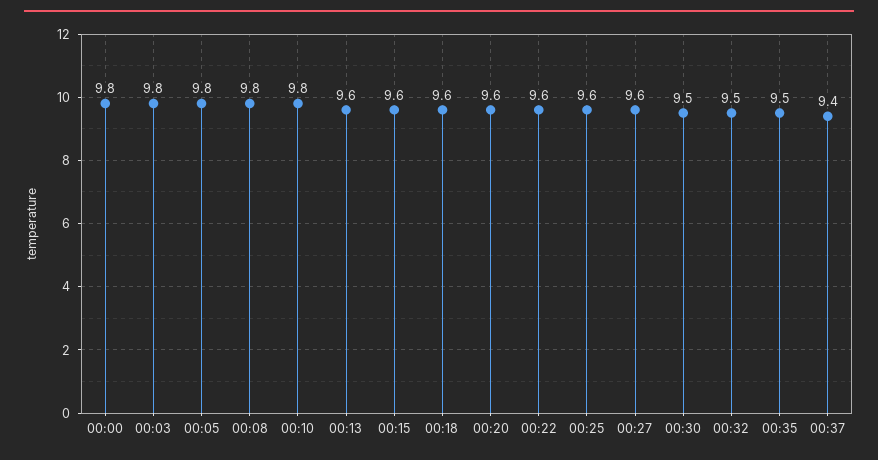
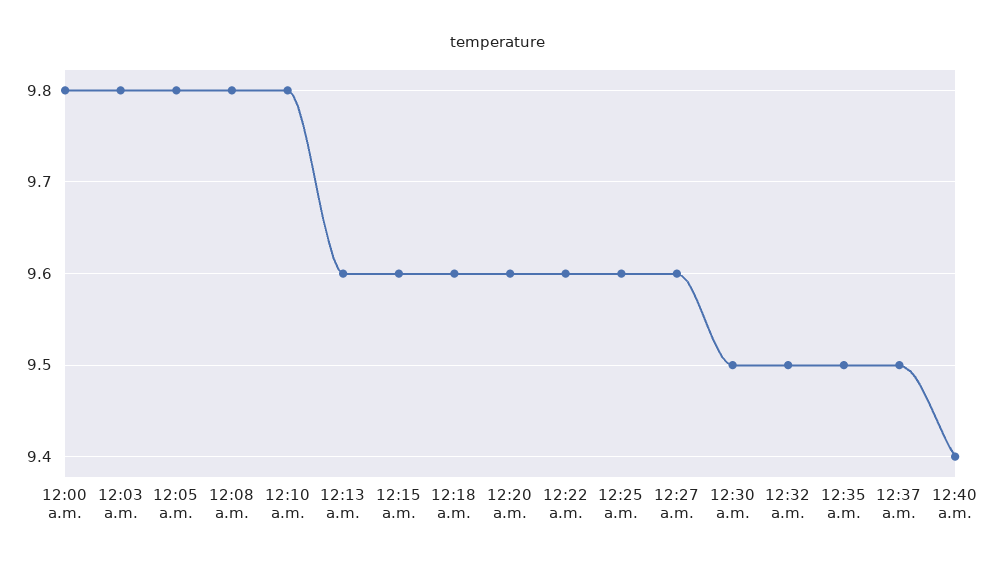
00:37: 9.4 -> 9.5
12:40 a.m.: none -> 9.4

